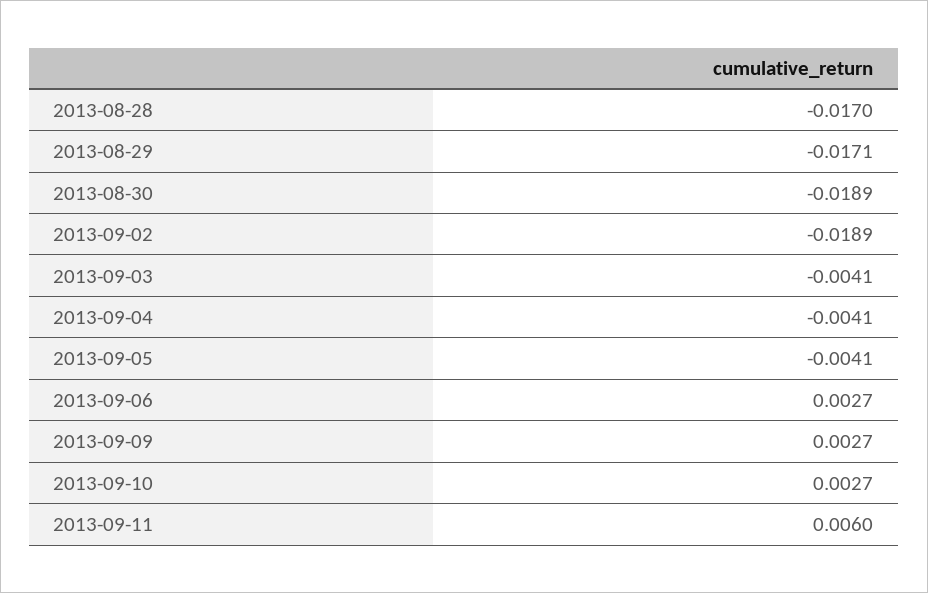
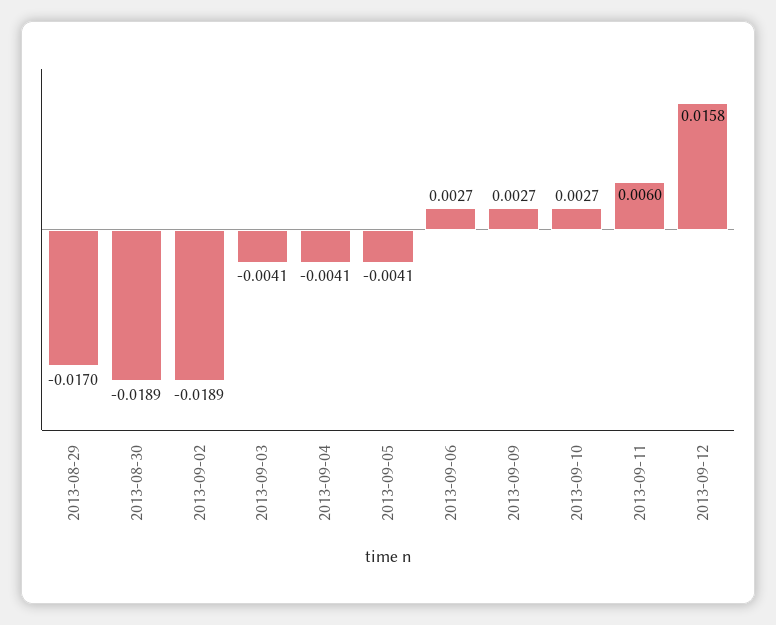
2013-08-28: -0.017 -> none
2013-08-29: -0.0171 -> -0.017
2013-09-12: none -> 0.0158

